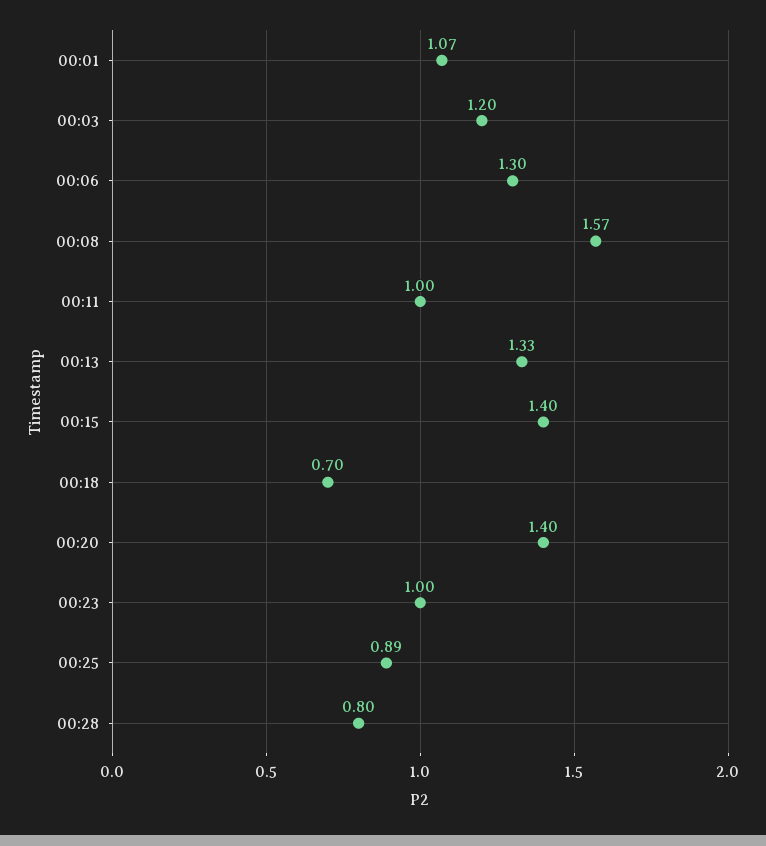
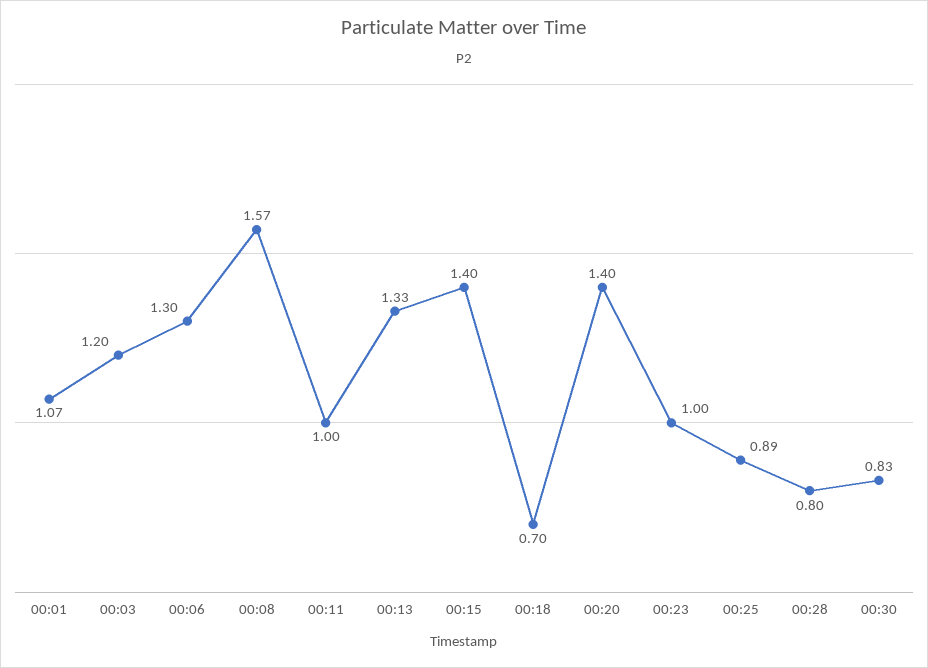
00:30: none -> 0.83

